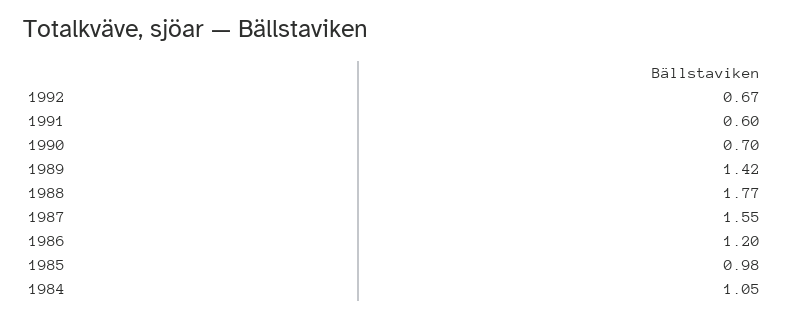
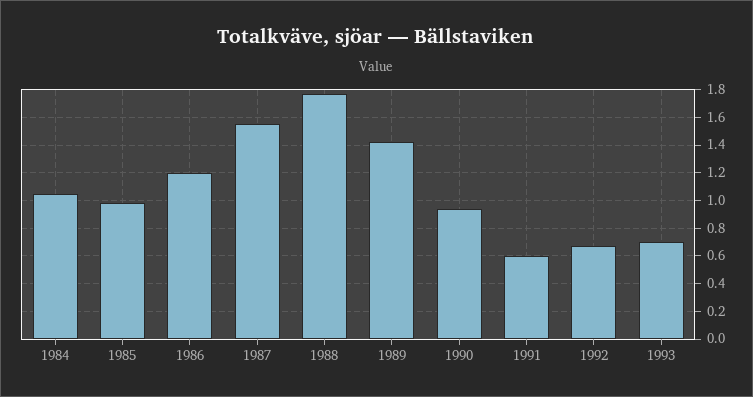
1990: 0.7 -> 0.95
1993: none -> 0.7

